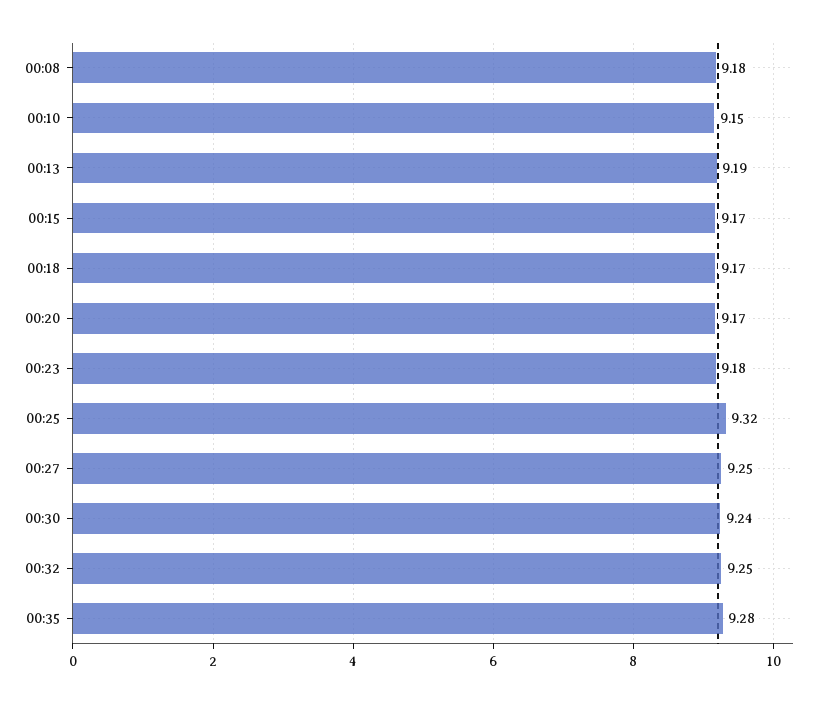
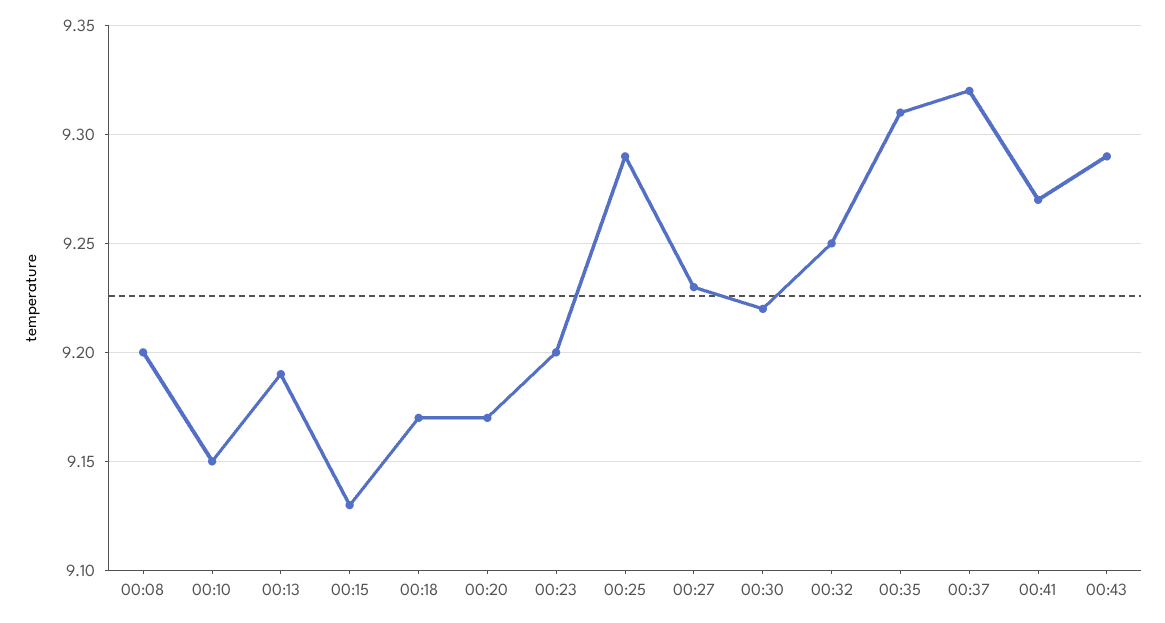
00:08: 9.18 -> 9.2
00:15: 9.17 -> 9.13
00:23: 9.18 -> 9.2
00:25: 9.32 -> 9.29
00:27: 9.25 -> 9.23
00:30: 9.24 -> 9.22
00:35: 9.28 -> 9.31
00:37: none -> 9.32
00:41: none -> 9.27
00:43: none -> 9.29

